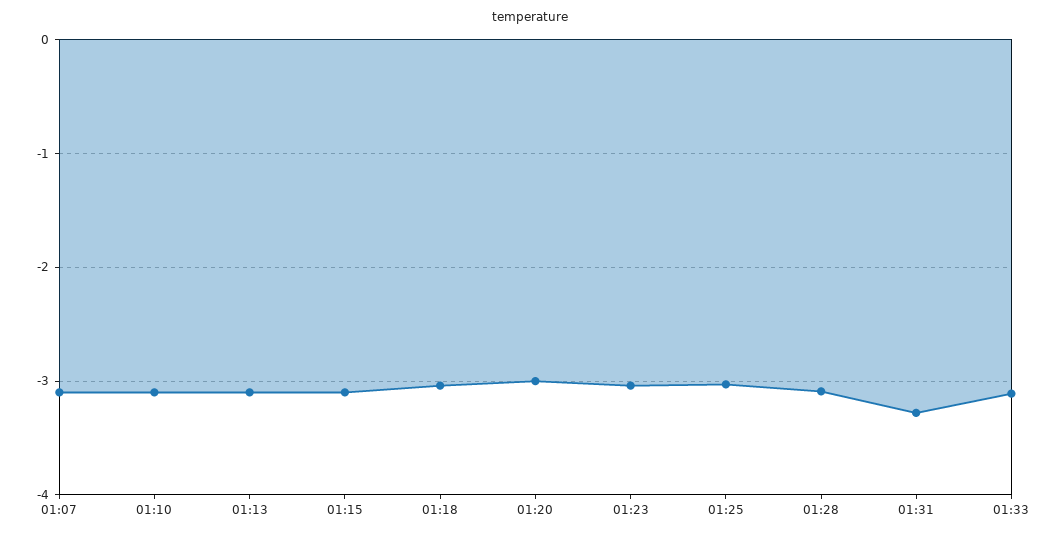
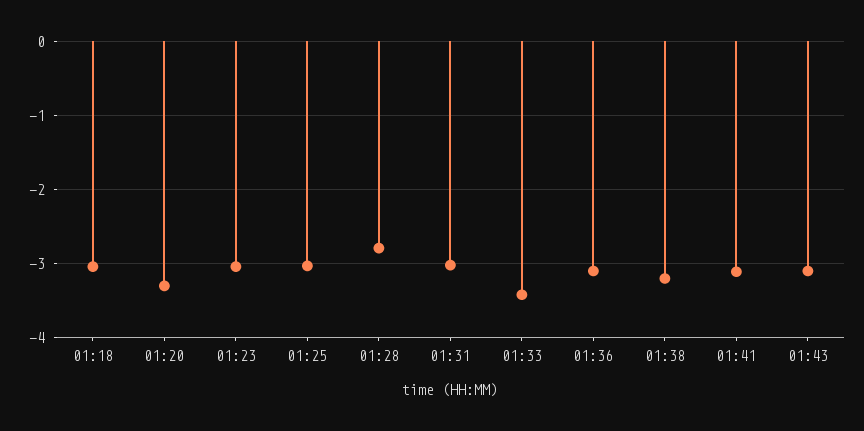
01:07: -3.1 -> none
01:10: -3.1 -> none
01:13: -3.1 -> none
01:15: -3.1 -> none
01:20: -3 -> -3.3
01:28: -3.1 -> -2.8
01:31: -3.3 -> -3
01:33: -3.1 -> -3.4
01:36: none -> -3.1
01:38: none -> -3.2
01:41: none -> -3.1
01:43: none -> -3.1

